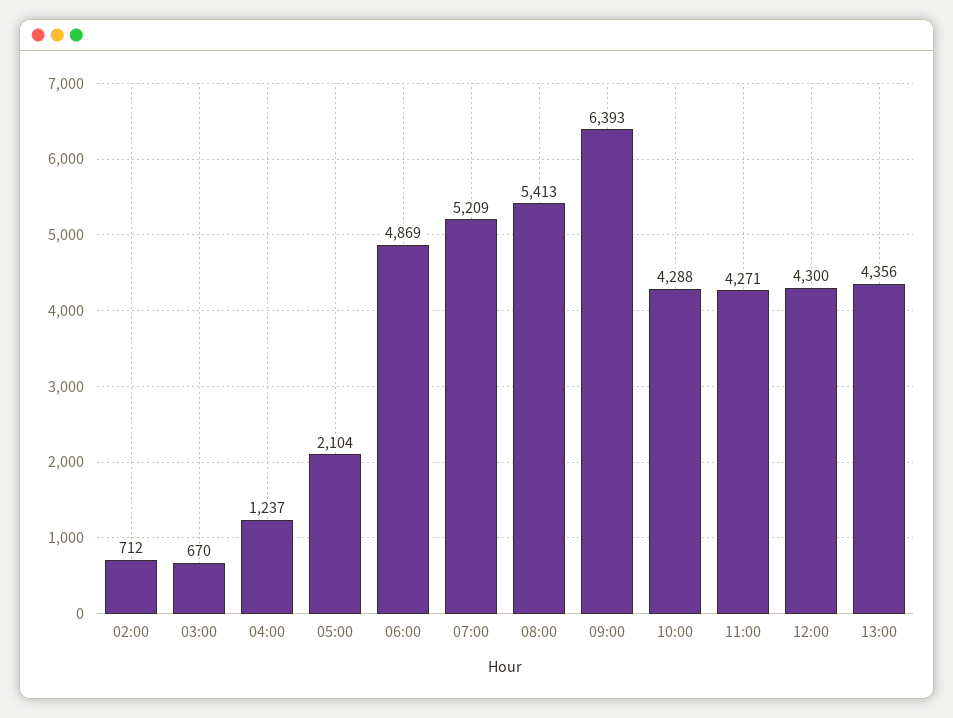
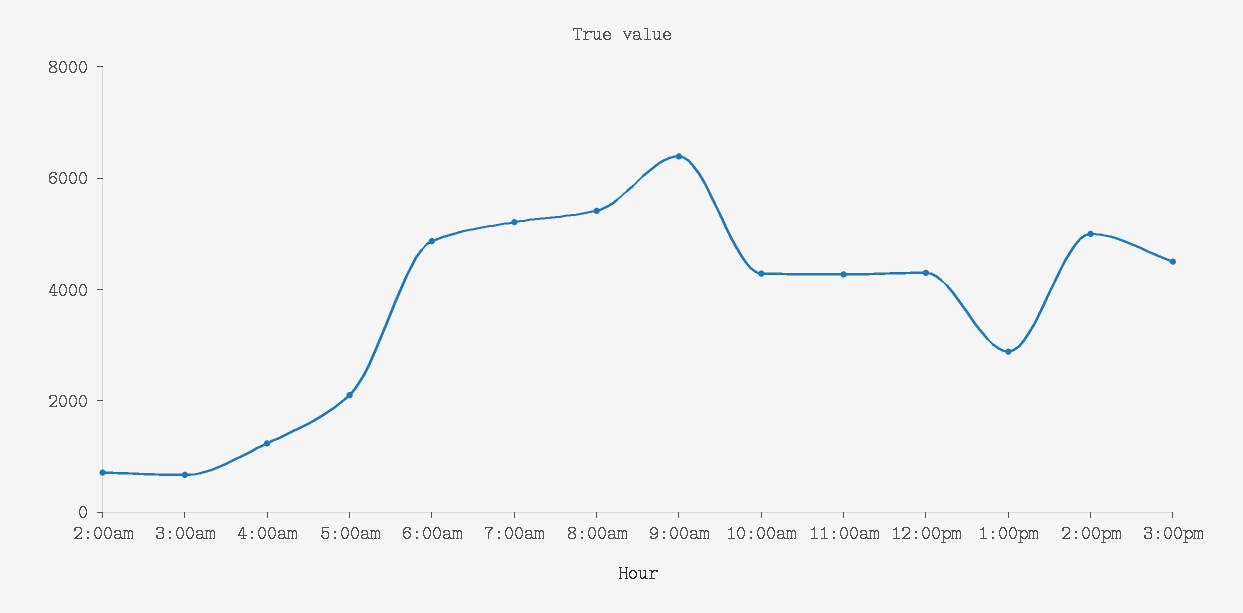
13:00: 4356 -> 3000
2:00pm: none -> 5000
3:00pm: none -> 4500

